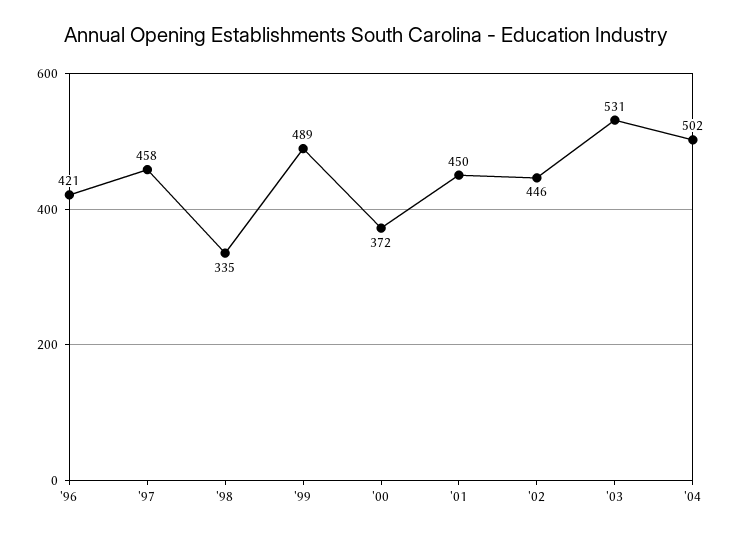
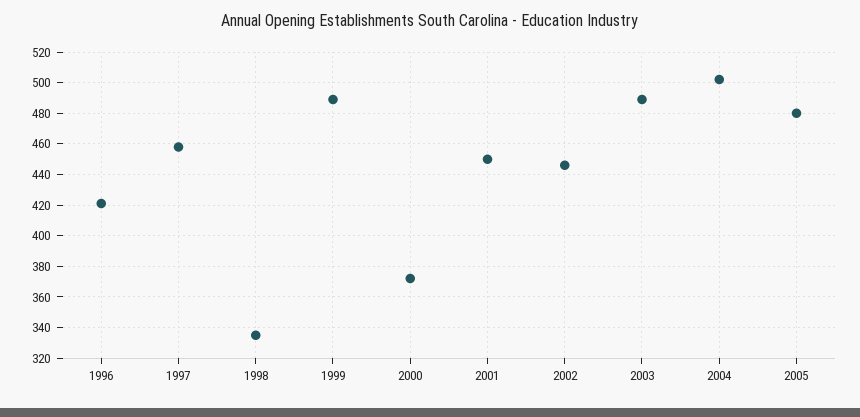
'03: 531 -> 490
2005: none -> 480

